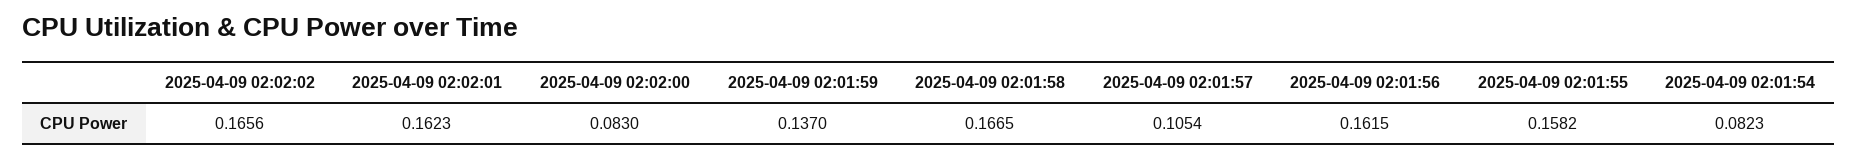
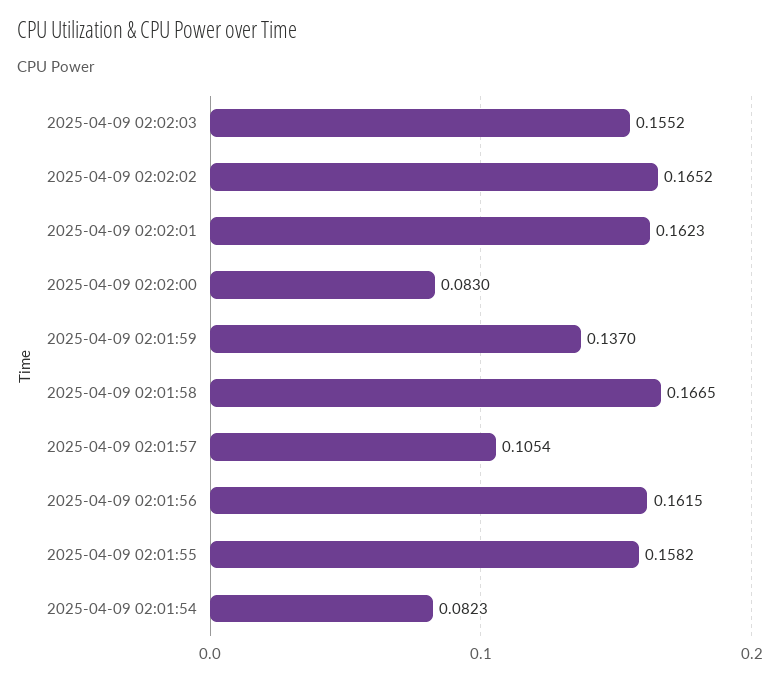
2025-04-09 02:02:02: 0.1656 -> 0.1652
2025-04-09 02:02:03: none -> 0.1552

